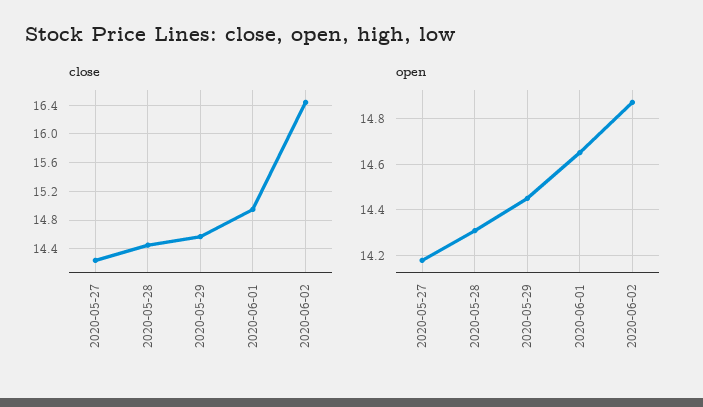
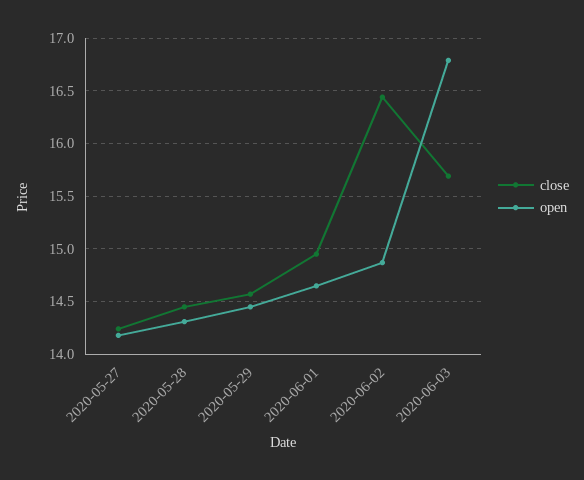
close, 2020-06-03: none -> 15.7
open, 2020-06-03: none -> 16.8

